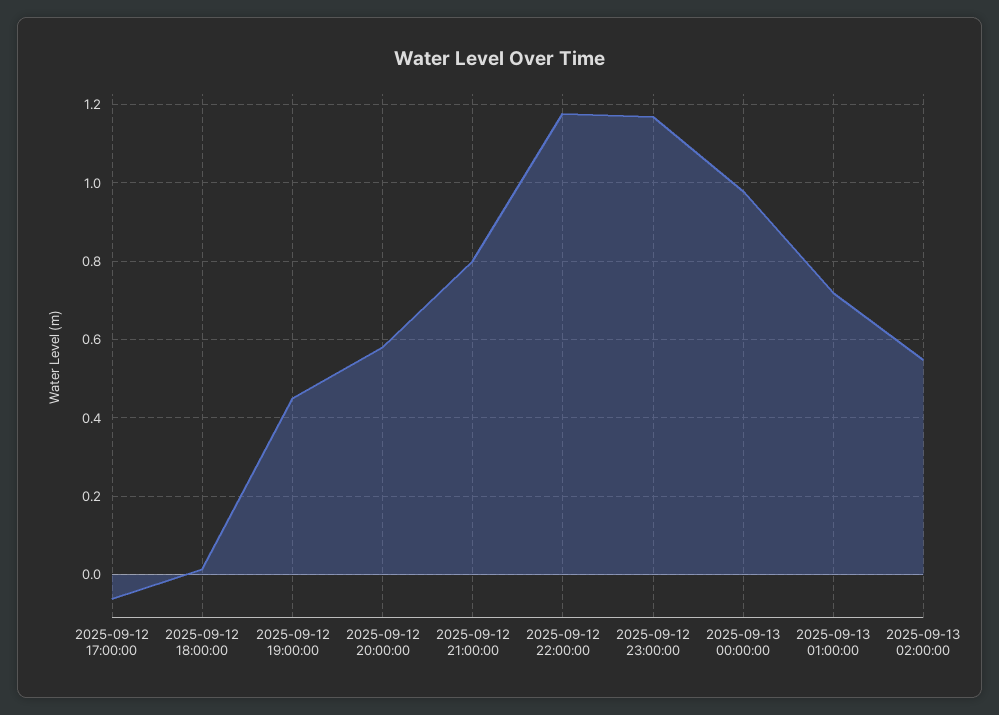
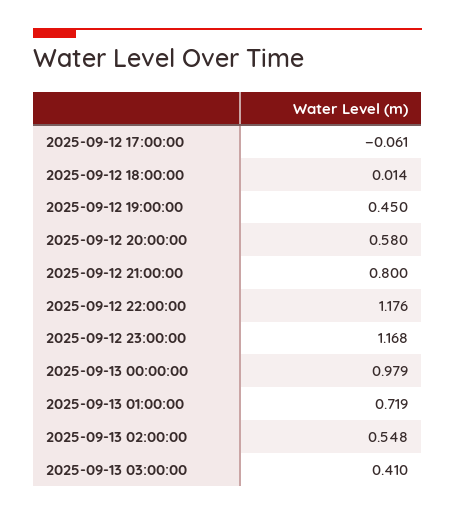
2025-09-13 03:00:00: none -> 0.41

